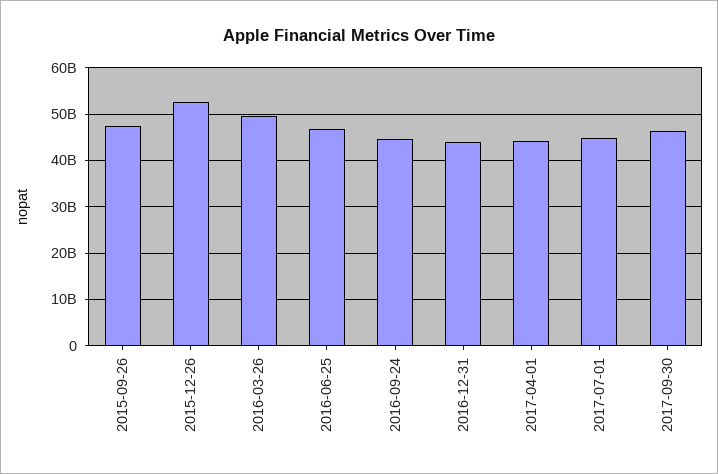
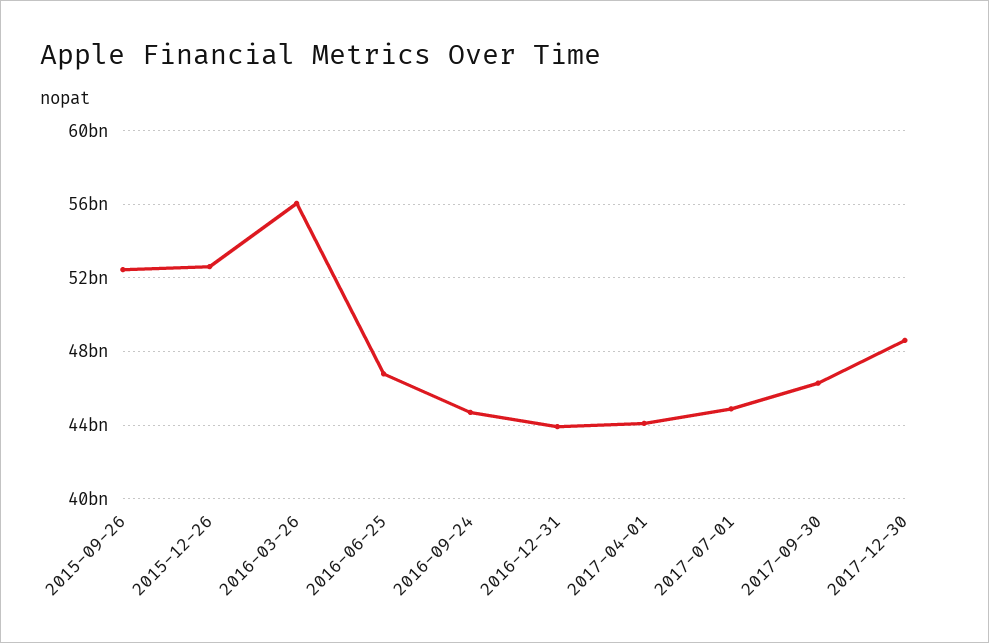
2015-09-26: 48000000000 -> 52500000000
2016-03-26: 50000000000 -> 56000000000
2017-12-30: none -> 48500000000

